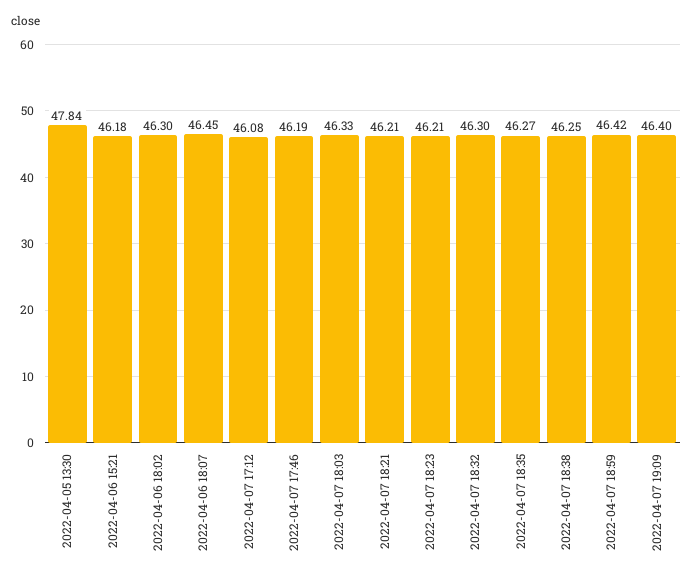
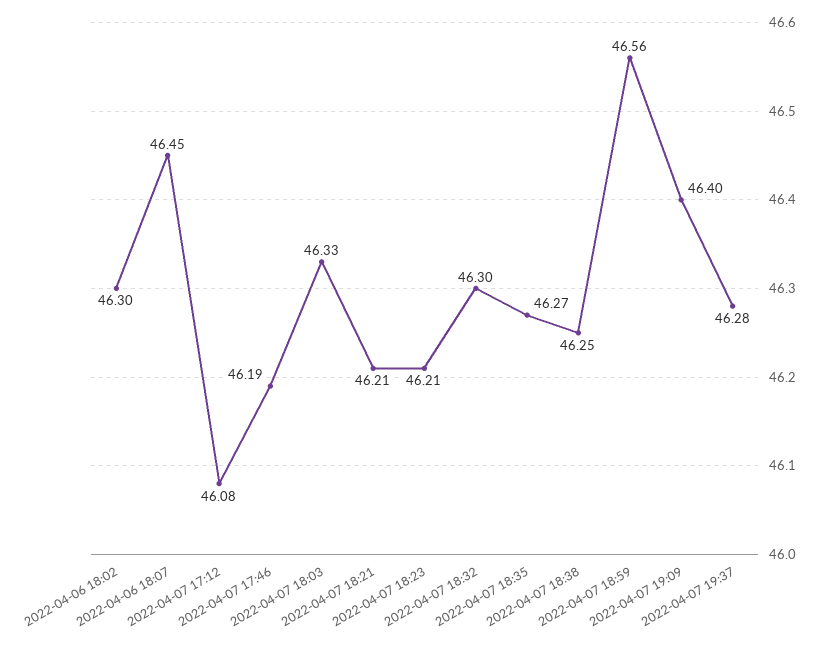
2022-04-05 13:30: 47.84 -> none
2022-04-06 15:21: 46.18 -> none
2022-04-07 18:59: 46.42 -> 46.56
2022-04-07 19:37: none -> 46.28

